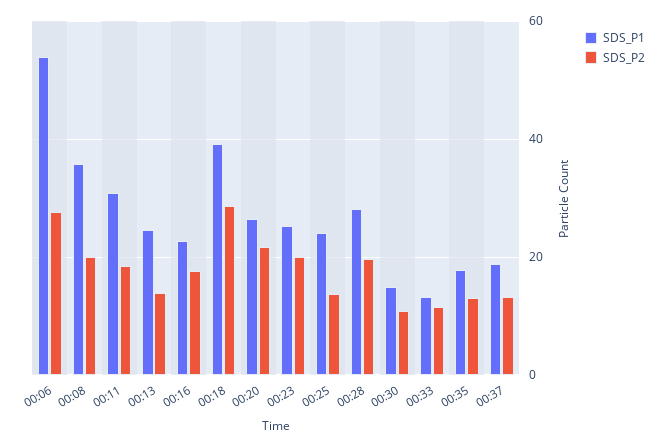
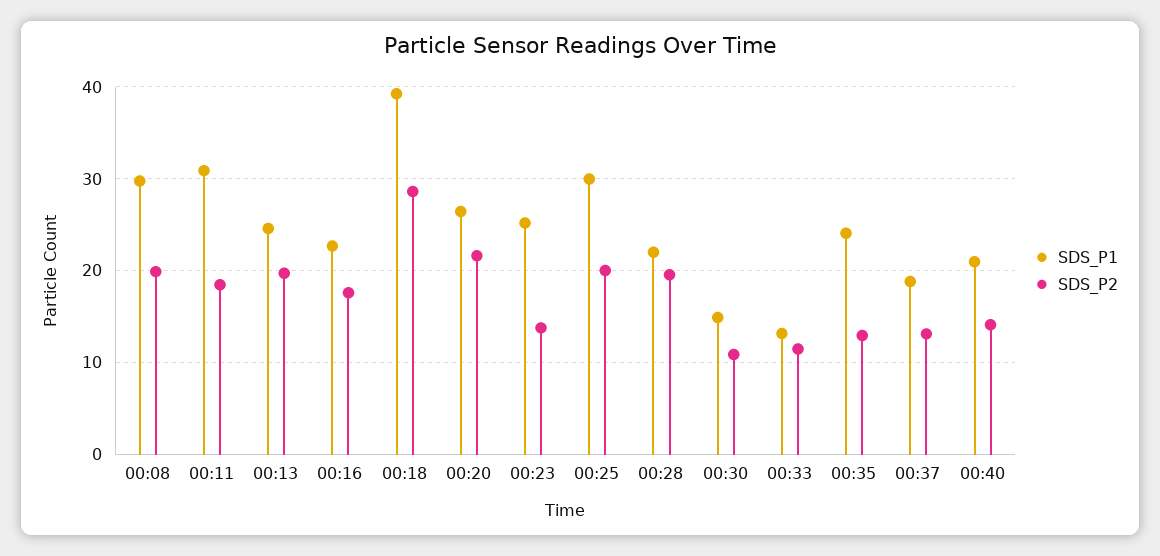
SDS_P1, 00:06: 54 -> none
SDS_P2, 00:06: 28 -> none
SDS_P1, 00:08: 36 -> 30
SDS_P2, 00:13: 14 -> 20
SDS_P2, 00:23: 20 -> 14
SDS_P1, 00:25: 24 -> 30
SDS_P2, 00:25: 14 -> 20
SDS_P1, 00:28: 28 -> 22
SDS_P1, 00:35: 18 -> 24
SDS_P1, 00:40: none -> 21
SDS_P2, 00:40: none -> 14

